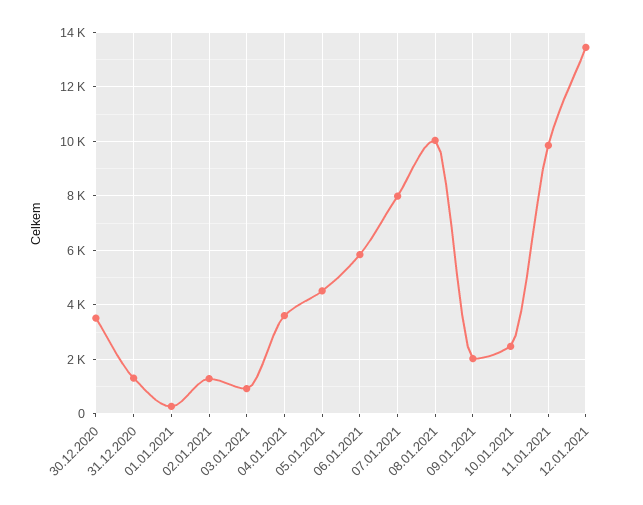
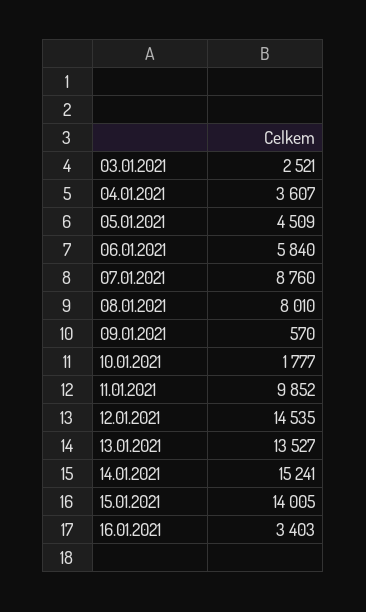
30.12.2020: 3500 -> none
31.12.2020: 1250 -> none
01.01.2021: 250 -> none
02.01.2021: 1250 -> none
03.01.2021: 1000 -> 2521
07.01.2021: 8000 -> 8760
08.01.2021: 10000 -> 8010
09.01.2021: 2000 -> 570
10.01.2021: 2500 -> 1777
12.01.2021: 13500 -> 14535
13.01.2021: none -> 13527
14.01.2021: none -> 15241
15.01.2021: none -> 14005
16.01.2021: none -> 3403

